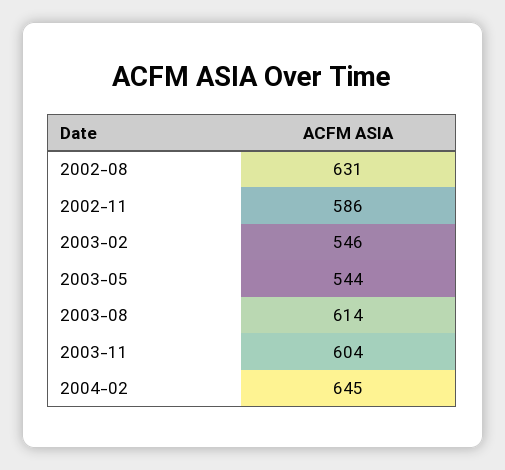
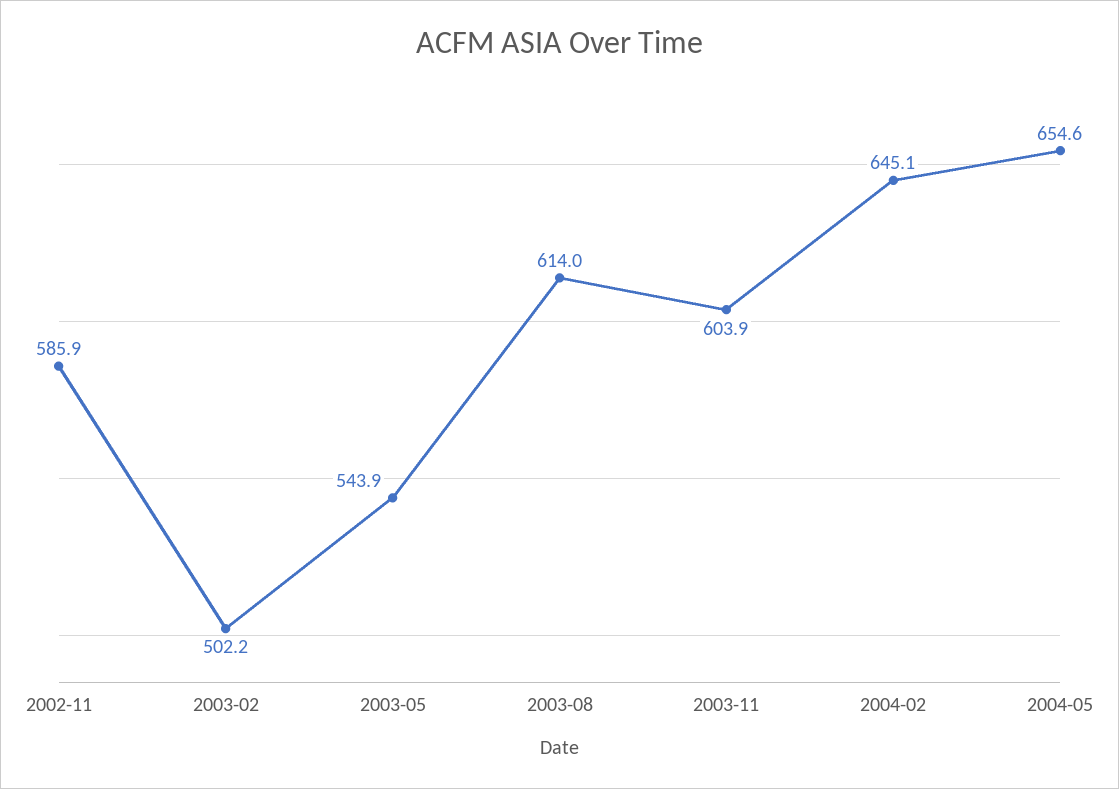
2002-08: 631 -> none
2003-02: 546 -> 502.2
2004-05: none -> 654.6

